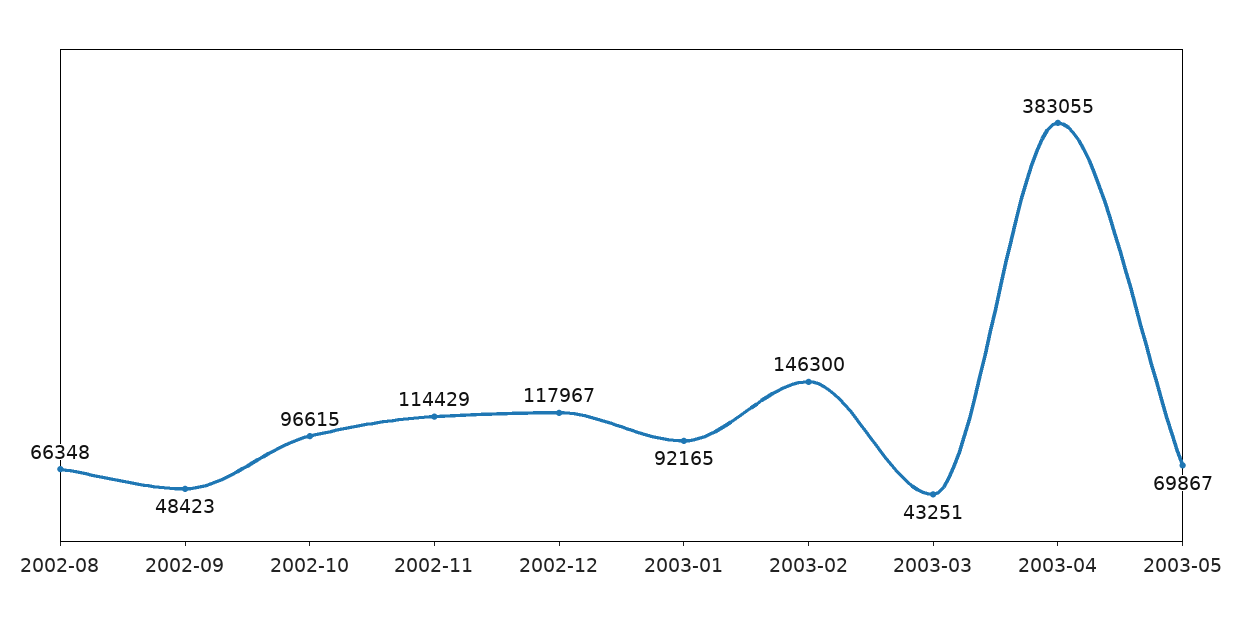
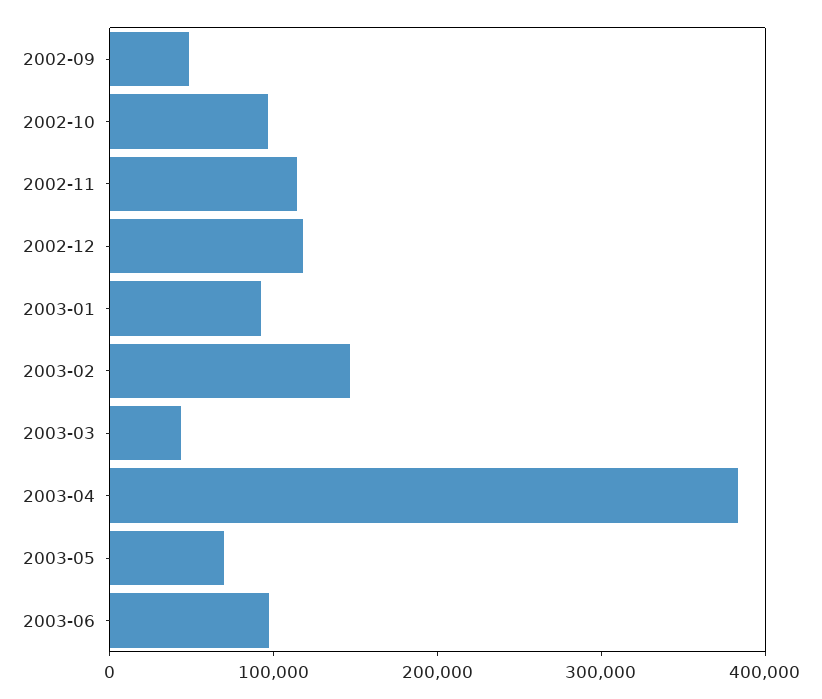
2002-08: 66348 -> none
2003-06: none -> 100000

